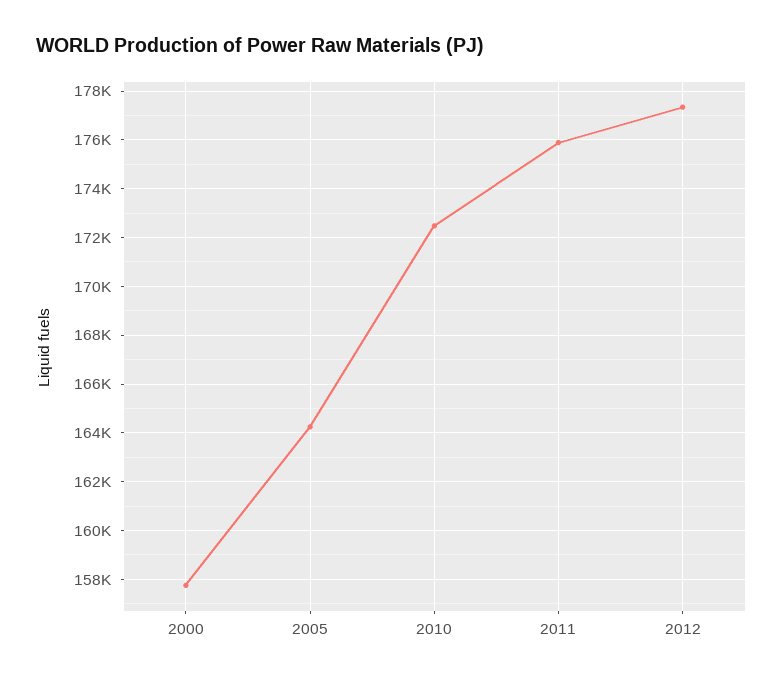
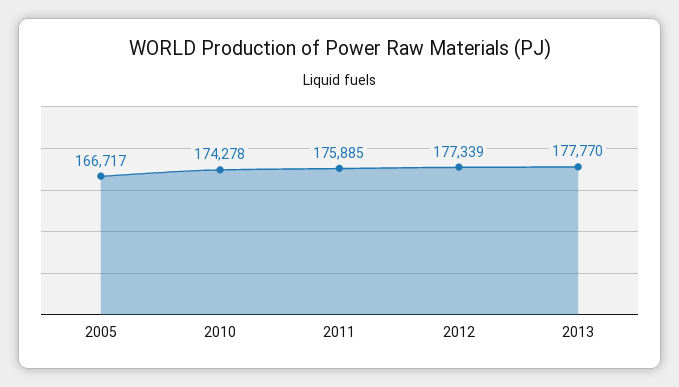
2000: 157750 -> none
2005: 164250 -> 166717
2010: 172500 -> 174278
2013: none -> 177770

